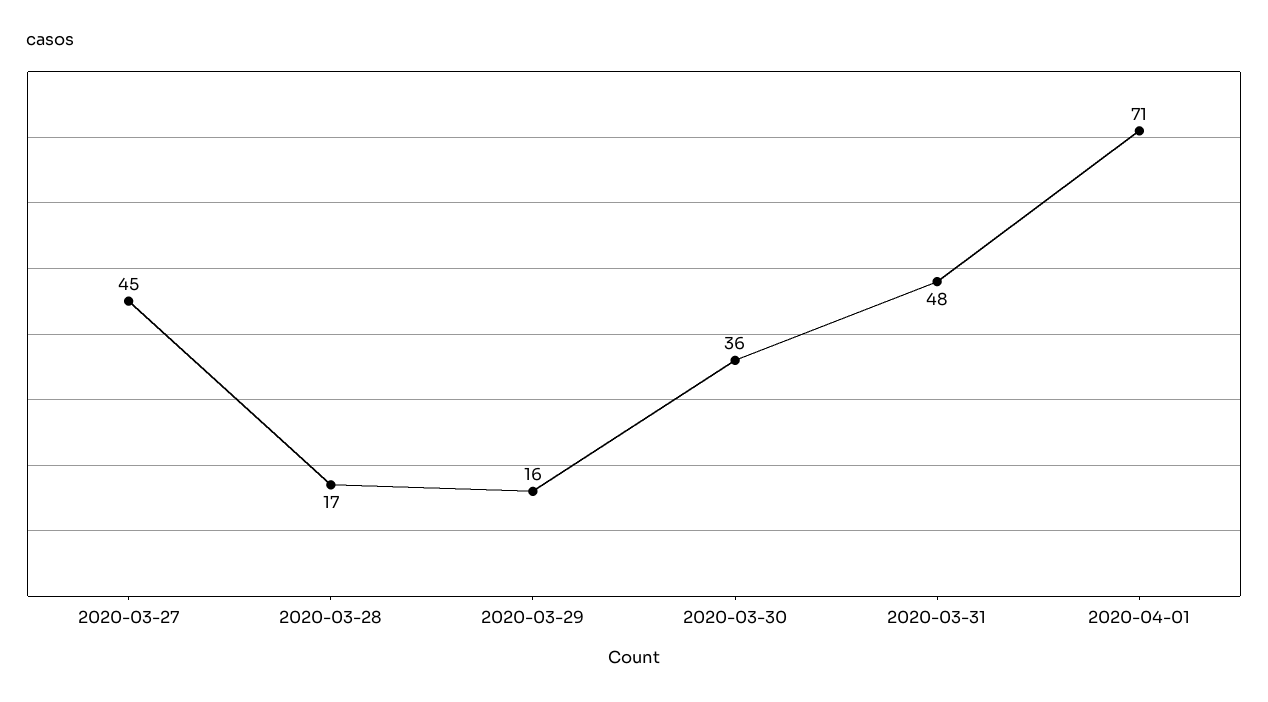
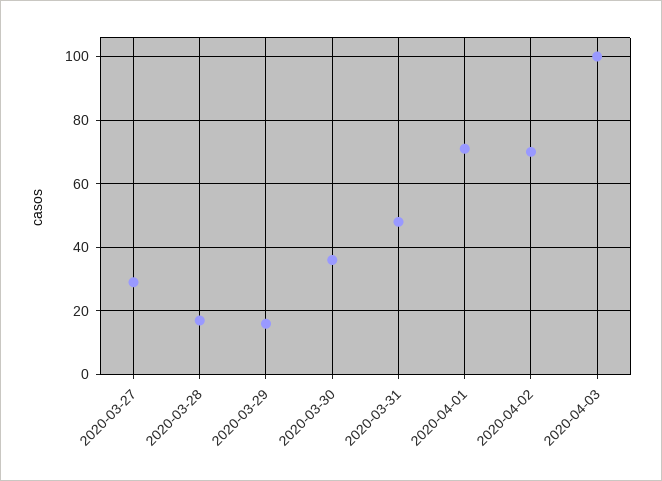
2020-03-27: 45 -> 30
2020-04-02: none -> 70
2020-04-03: none -> 100

